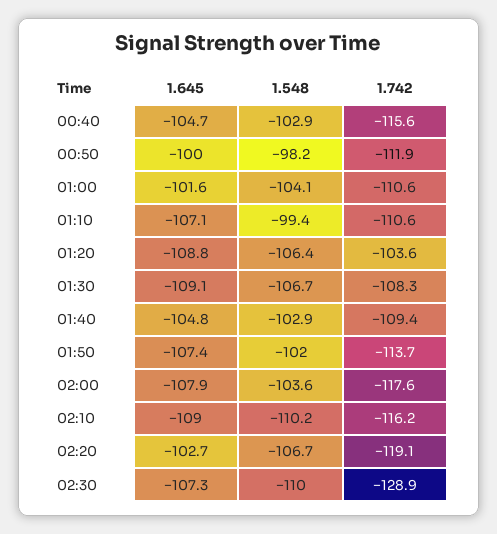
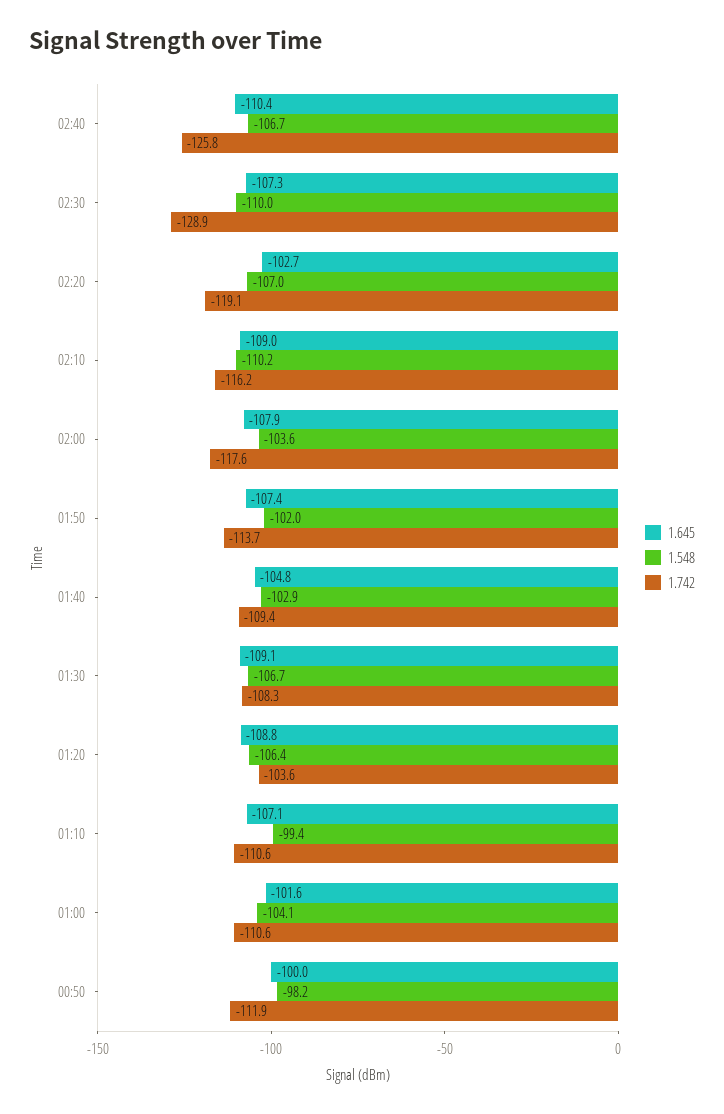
1.645, 00:40: -104.7 -> none
1.548, 00:40: -102.9 -> none
1.742, 00:40: -115.6 -> none
1.548, 02:20: -106.7 -> -107
1.645, 02:40: none -> -110.4
1.548, 02:40: none -> -106.7
1.742, 02:40: none -> -125.8

